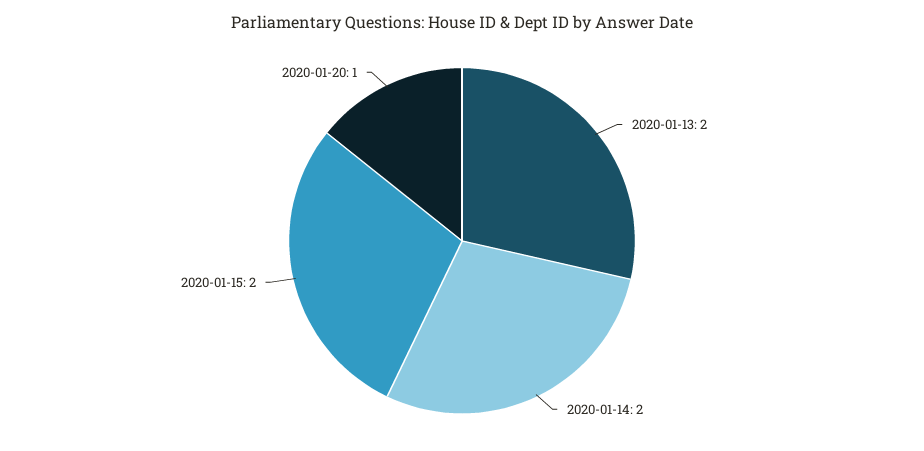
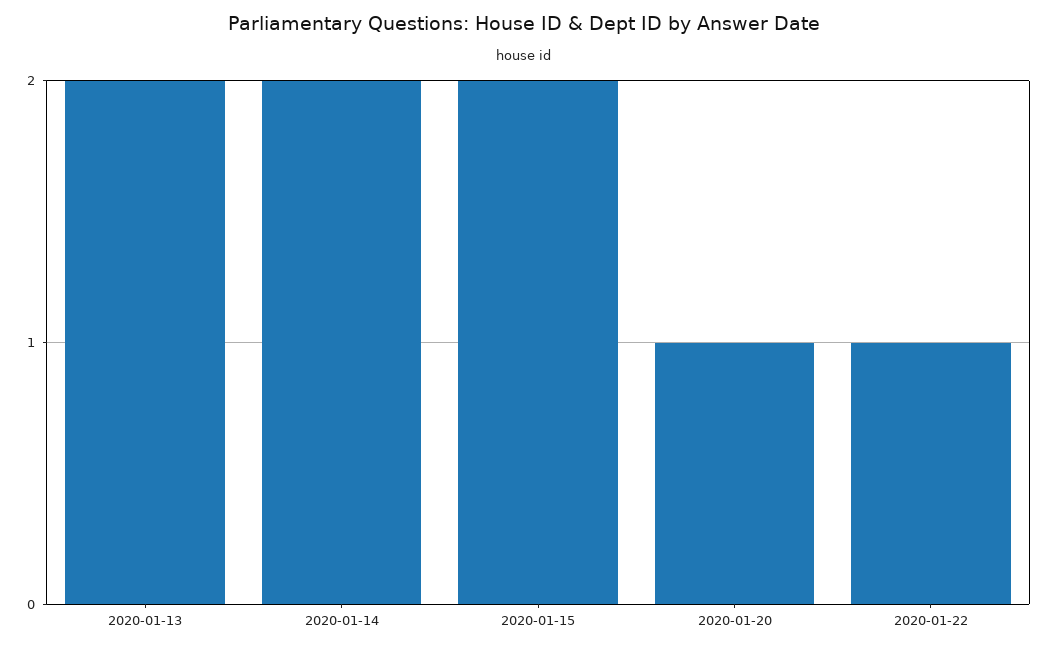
2020-01-22: none -> 1

